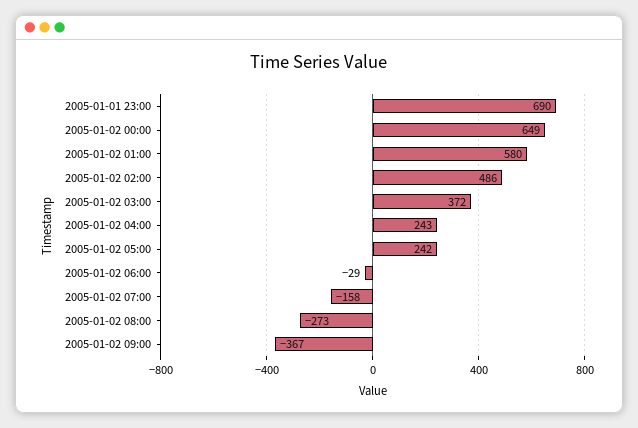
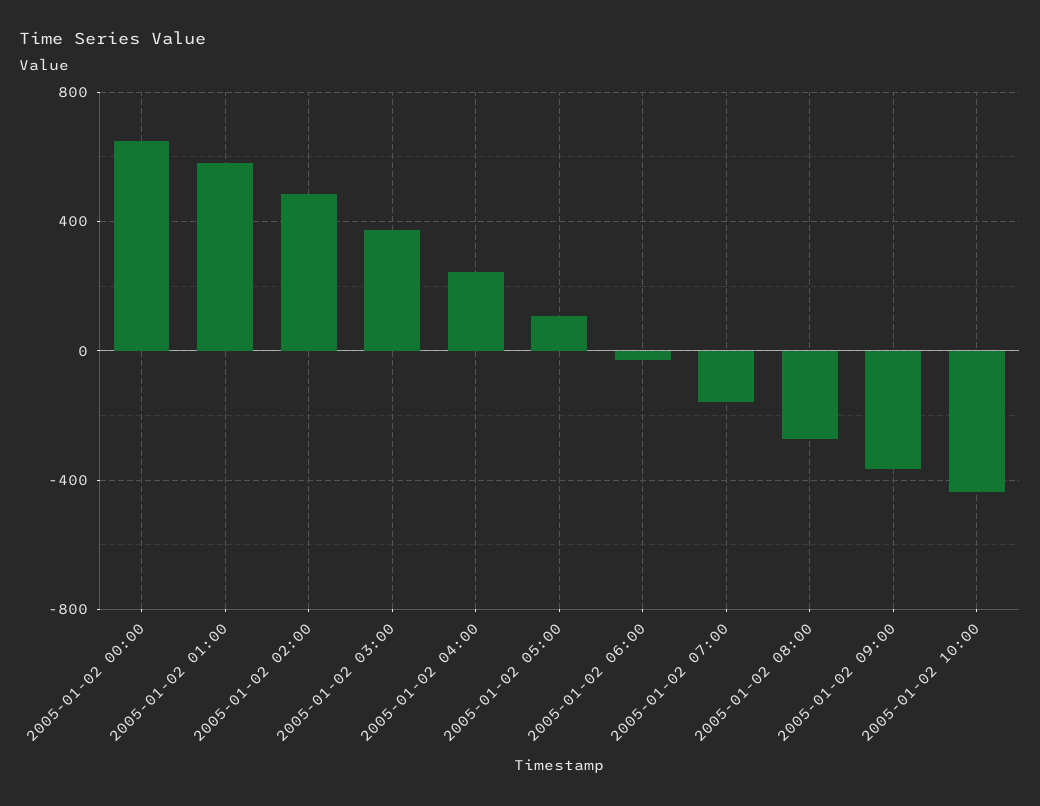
2005-01-01 23:00: 690 -> none
2005-01-02 05:00: 242 -> 100
2005-01-02 10:00: none -> -450

